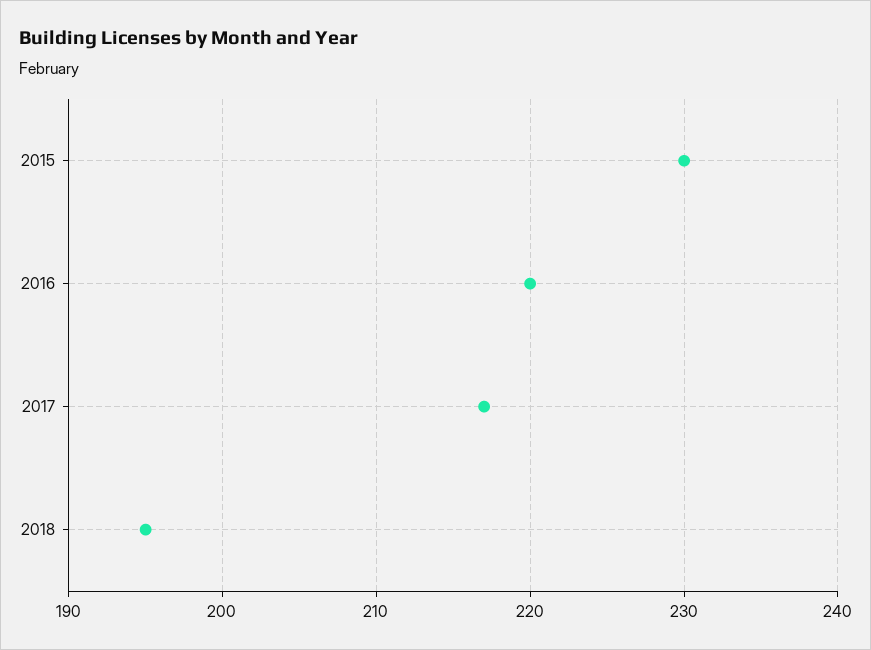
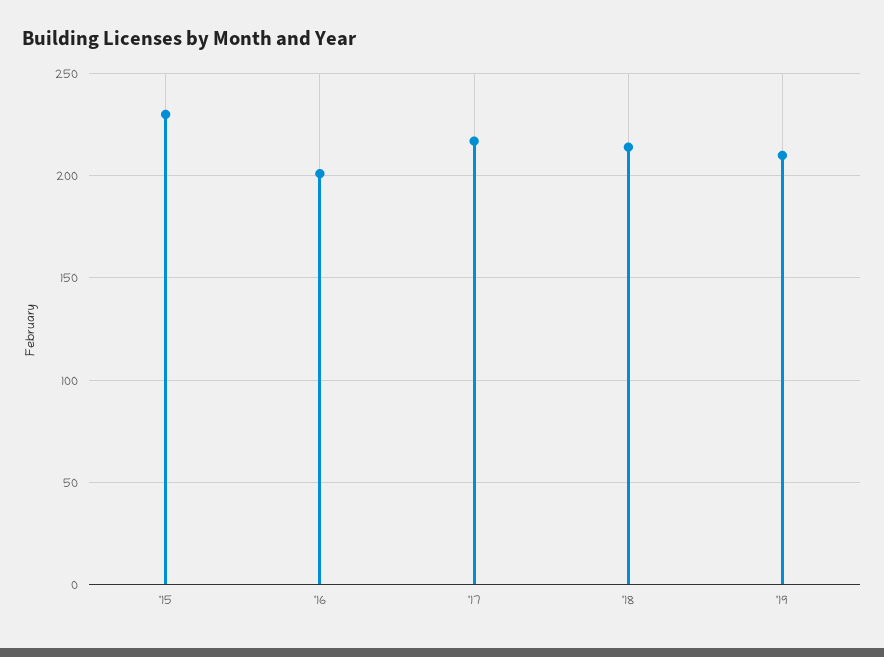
2016: 220 -> 200
2018: 195 -> 215
'19: none -> 210

